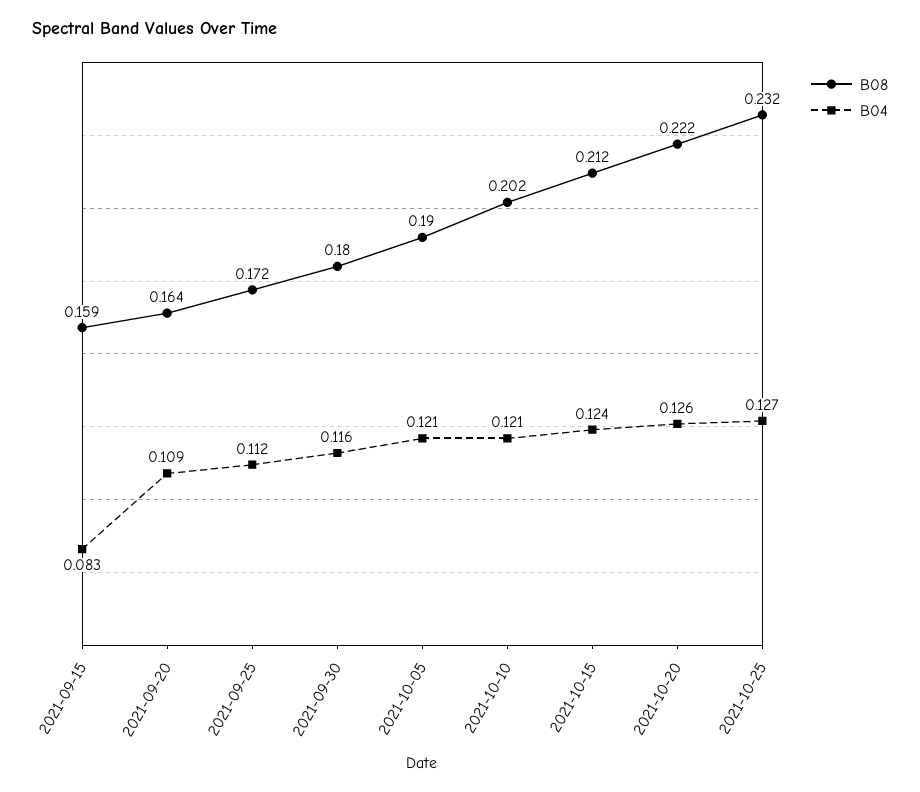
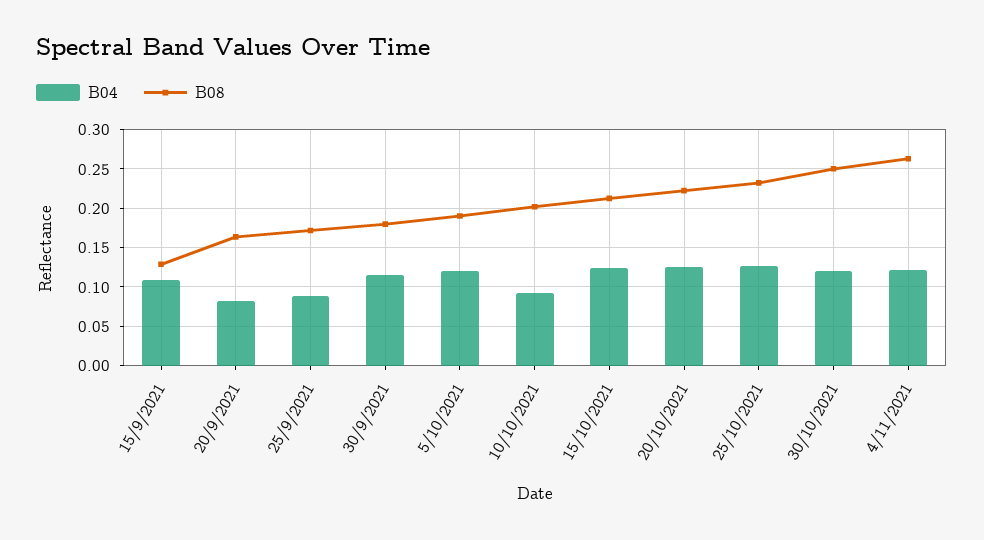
B08, 2021-09-15: 0.159 -> 0.13
B04, 2021-09-15: 0.083 -> 0.11
B04, 2021-09-20: 0.109 -> 0.08
B04, 2021-09-25: 0.112 -> 0.09
B04, 2021-10-10: 0.121 -> 0.09
B04, 30/10/2021: none -> 0.12
B08, 30/10/2021: none -> 0.25
B04, 4/11/2021: none -> 0.12
B08, 4/11/2021: none -> 0.26

